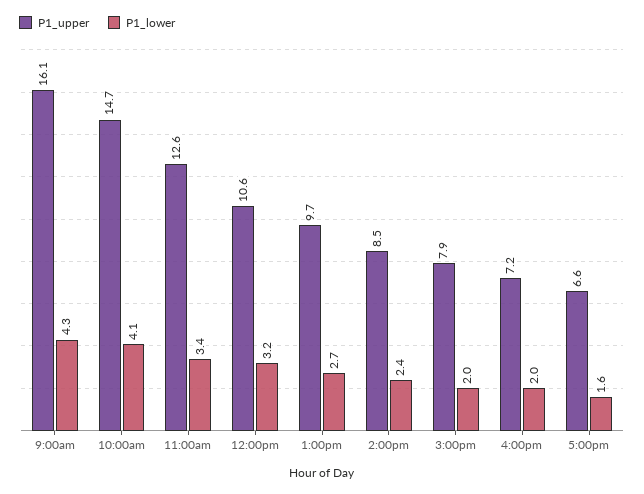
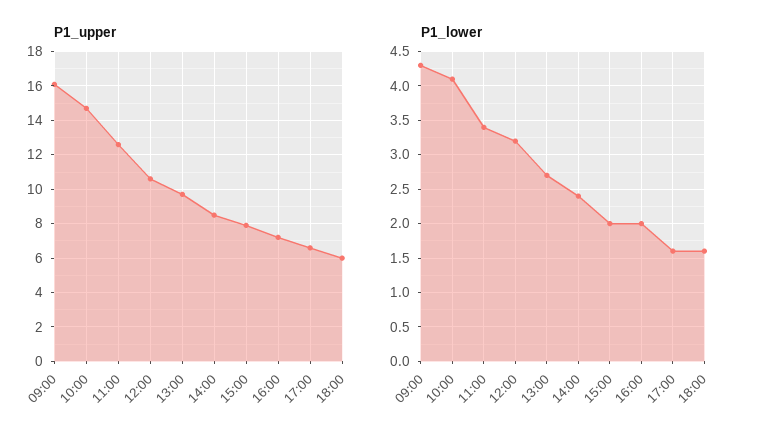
P1_upper, 18:00: none -> 6
P1_lower, 18:00: none -> 1.6

